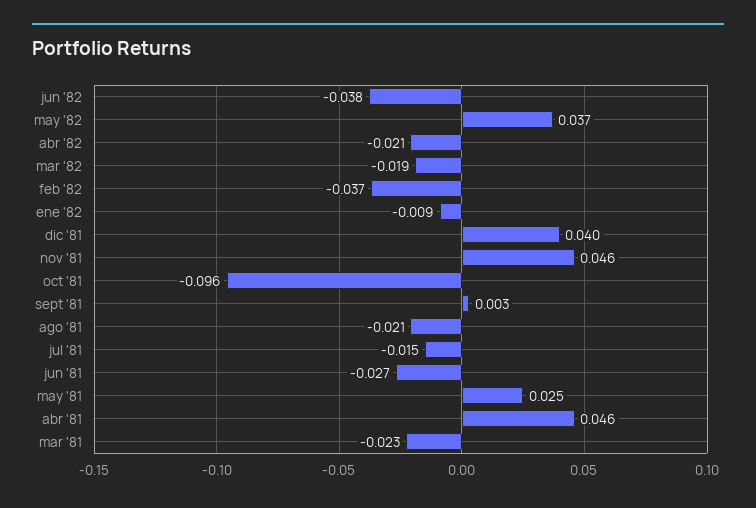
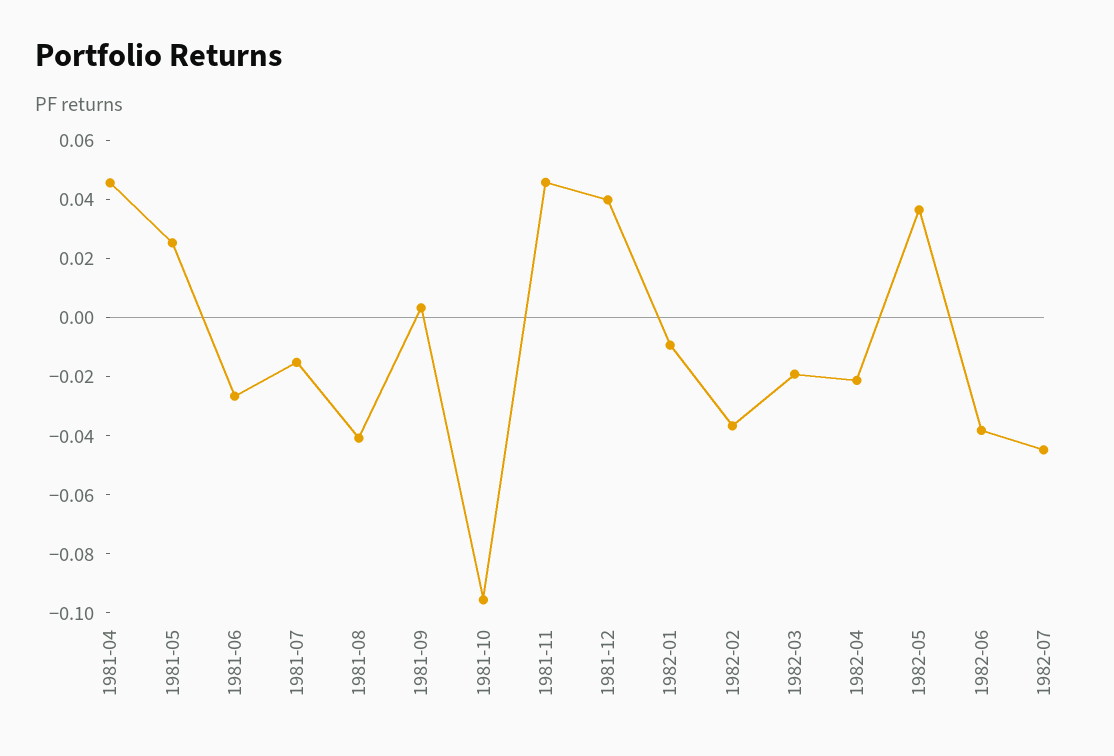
ago '81: -0.021 -> -0.04
mar '81: -0.023 -> none
1982-07: none -> -0.045

